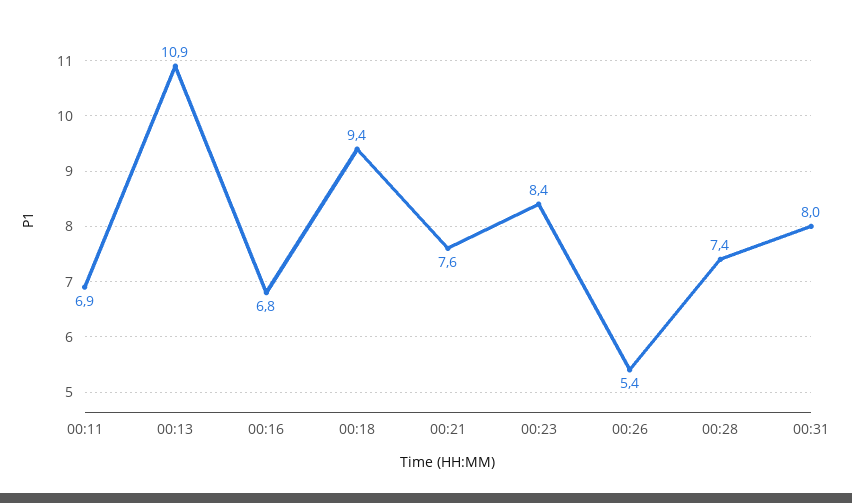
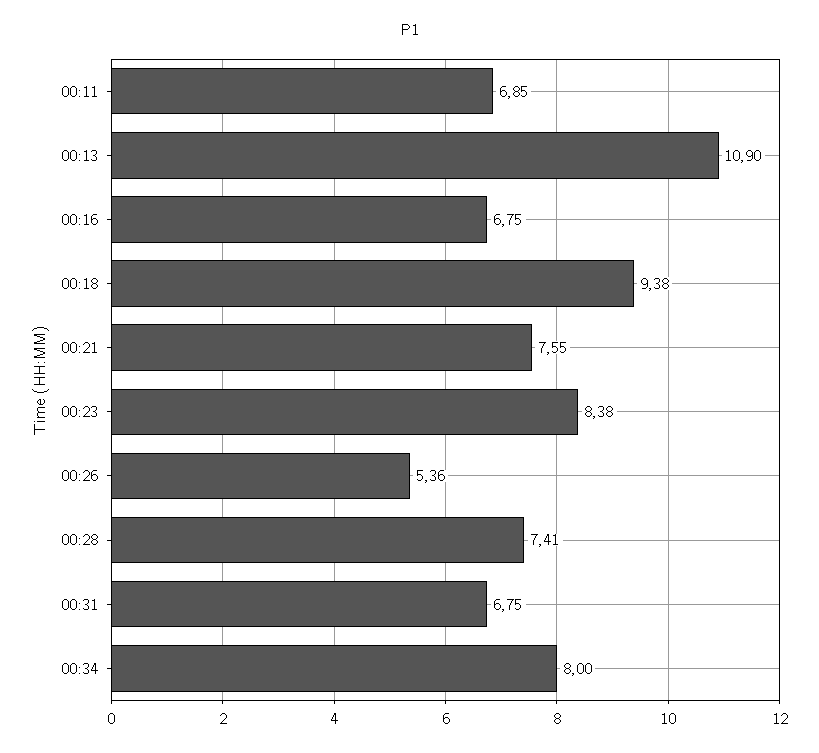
00:31: 8 -> 6.75
00:34: none -> 8

